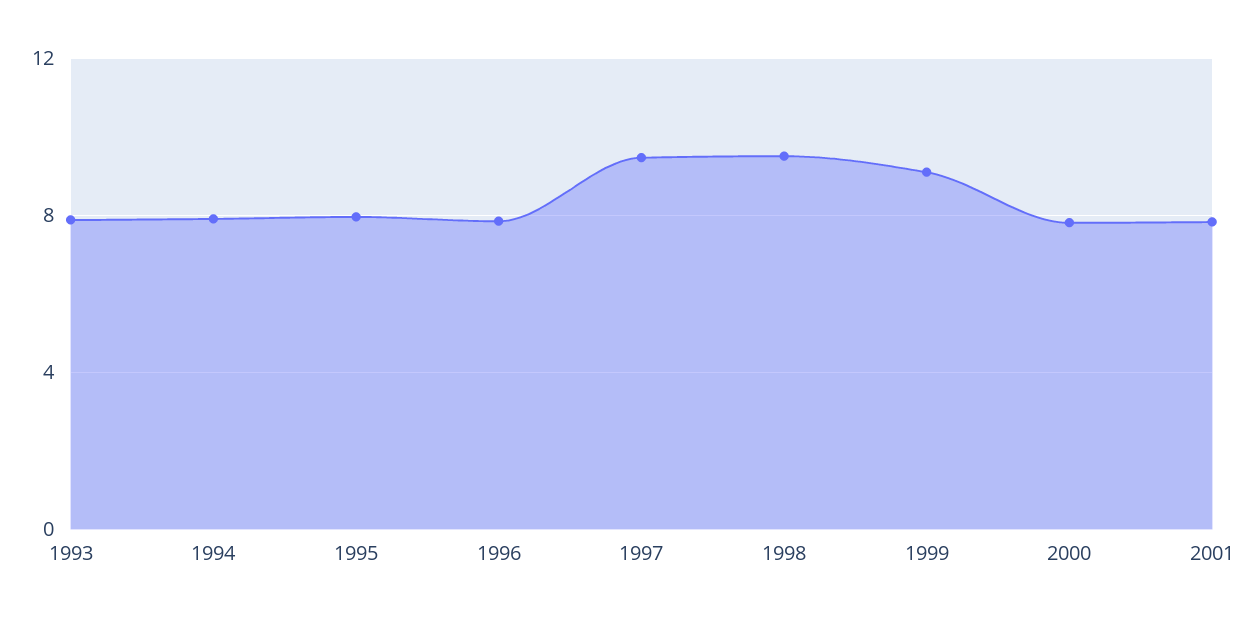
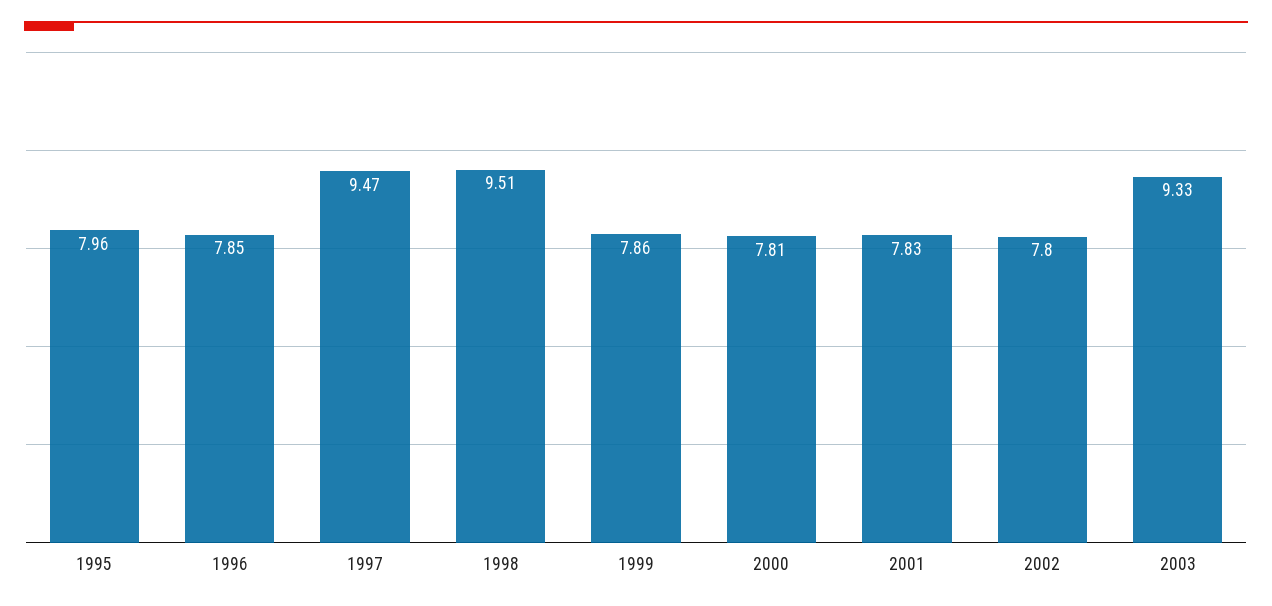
1993: 8 -> none
1994: 8 -> none
1999: 9 -> 7.86
2002: none -> 7.8
2003: none -> 9.33

